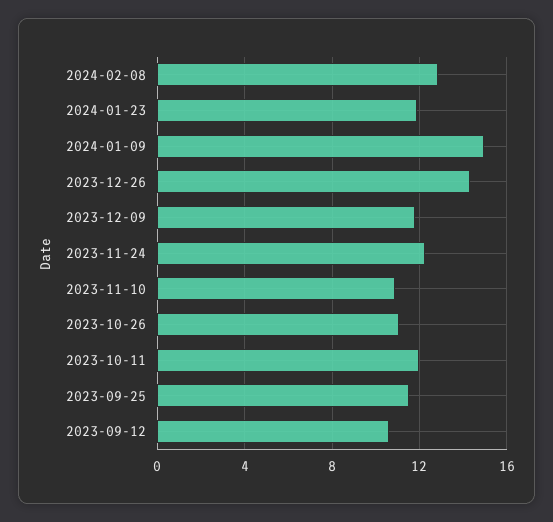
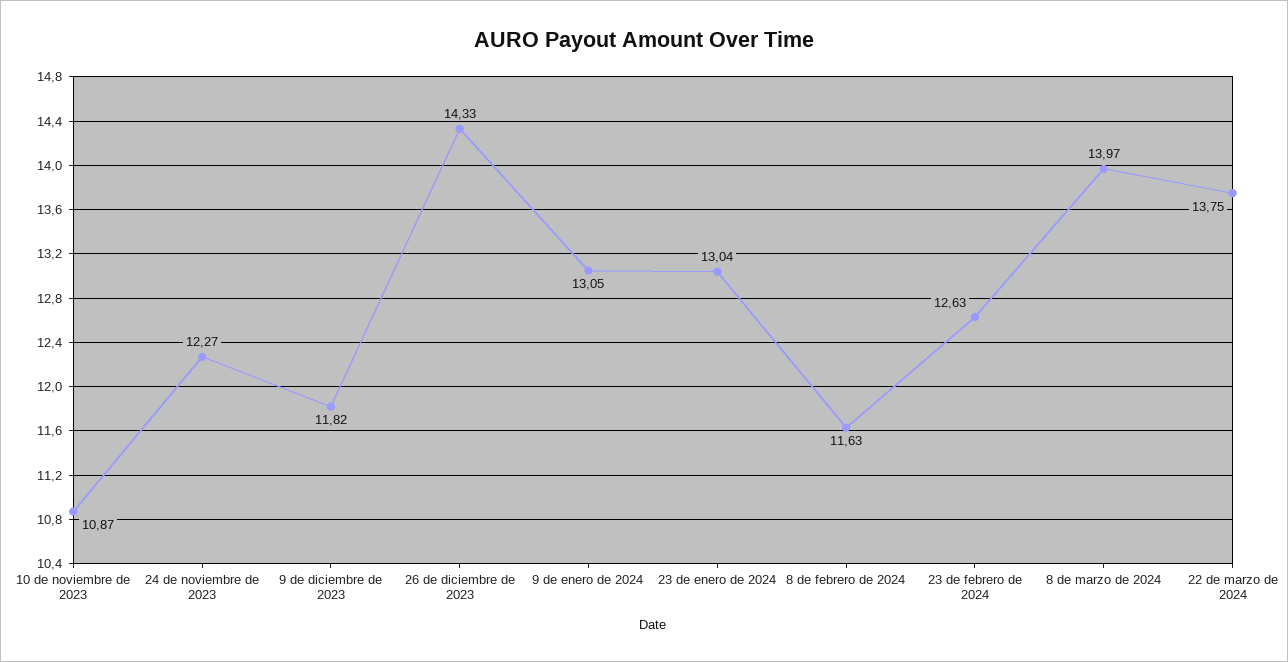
2024-02-08: 13 -> 11.63
2024-01-23: 12 -> 13.04
2024-01-09: 15 -> 13.05
2023-10-26: 11 -> none
2023-10-11: 12 -> none
2023-09-25: 11.5 -> none
2023-09-12: 10.5 -> none
23 de febrero de 2024: none -> 12.63
8 de marzo de 2024: none -> 13.97
22 de marzo de 2024: none -> 13.75

